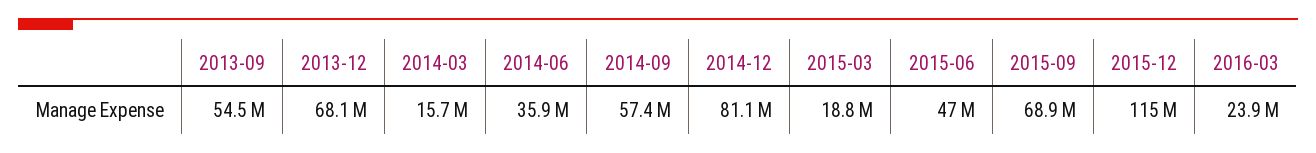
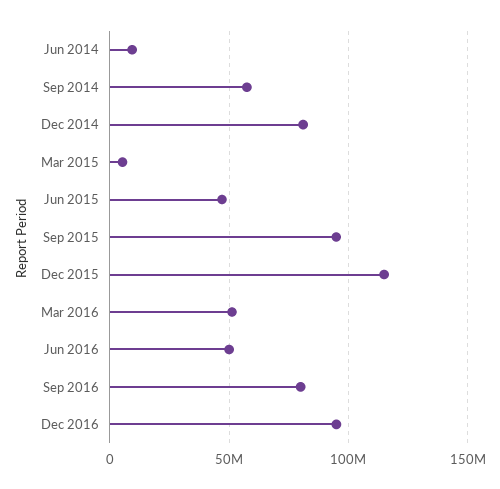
2013-09: 54500000 -> none
2013-12: 68100000 -> none
2014-03: 15700000 -> none
2014-06: 35900000 -> 10000000
2015-03: 18800000 -> 5000000
2015-09: 68900000 -> 95000000
2016-03: 23900000 -> 50000000
Jun 2016: none -> 50000000
Sep 2016: none -> 80000000
Dec 2016: none -> 95000000

